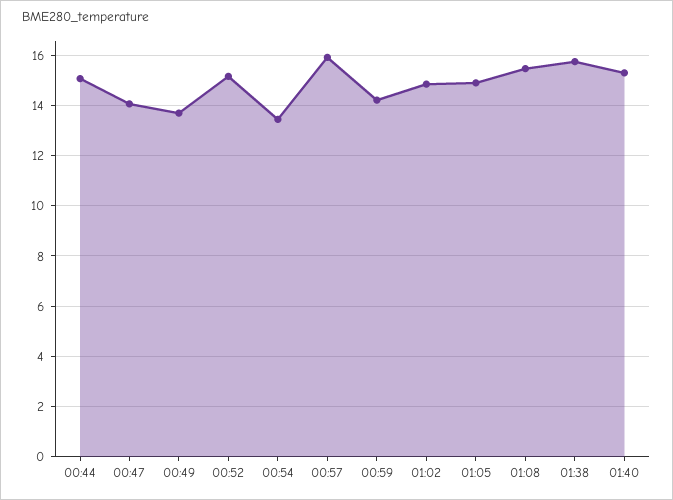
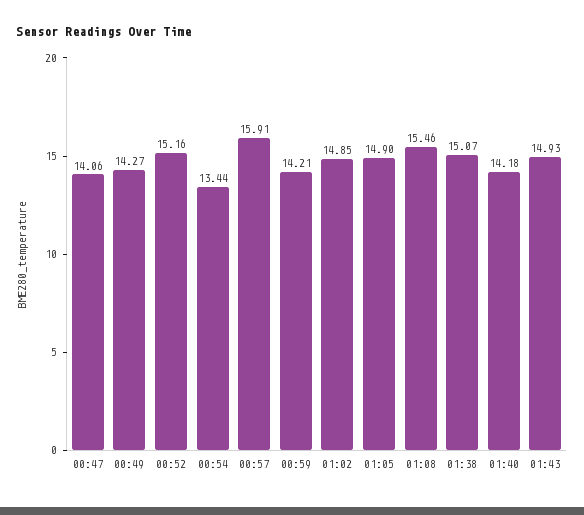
00:44: 15 -> none
00:49: 13.75 -> 14.27
01:38: 15.75 -> 15.07
01:40: 15.25 -> 14.18
01:43: none -> 14.93

